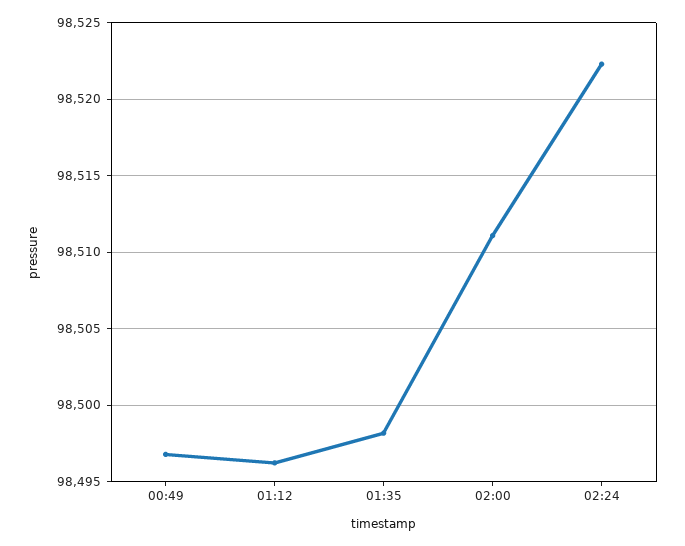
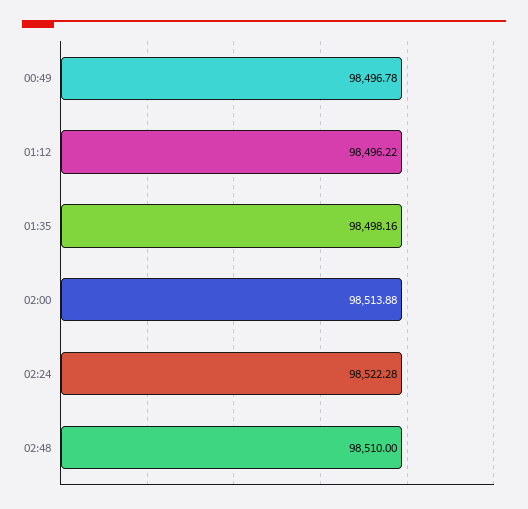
02:00: 98511 -> 98513.88
02:48: none -> 98510

